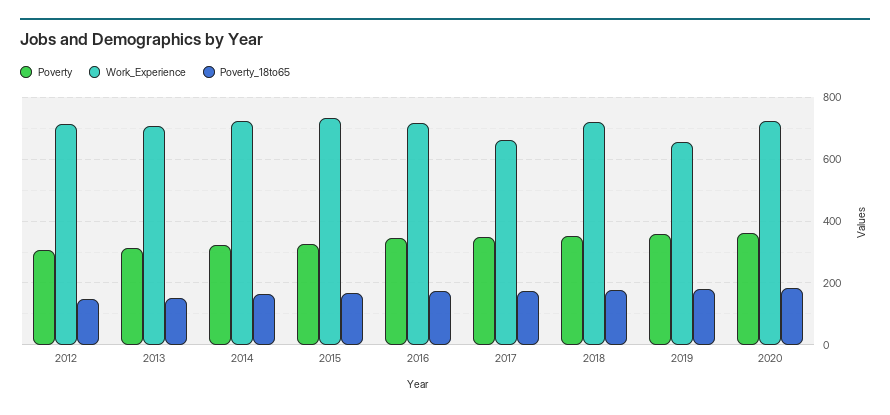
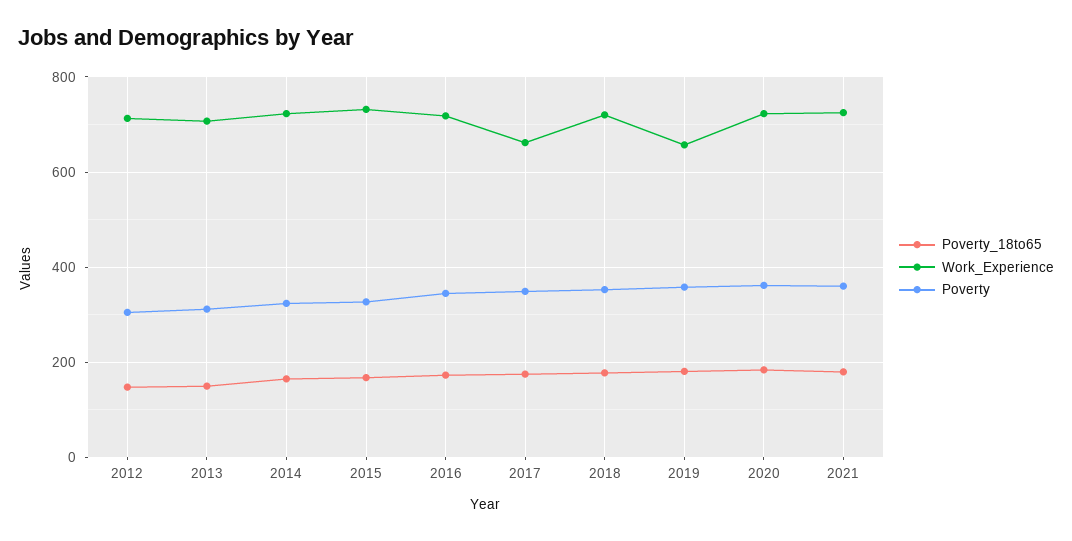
Poverty_18to65, 2021: none -> 180
Work_Experience, 2021: none -> 720
Poverty, 2021: none -> 360

